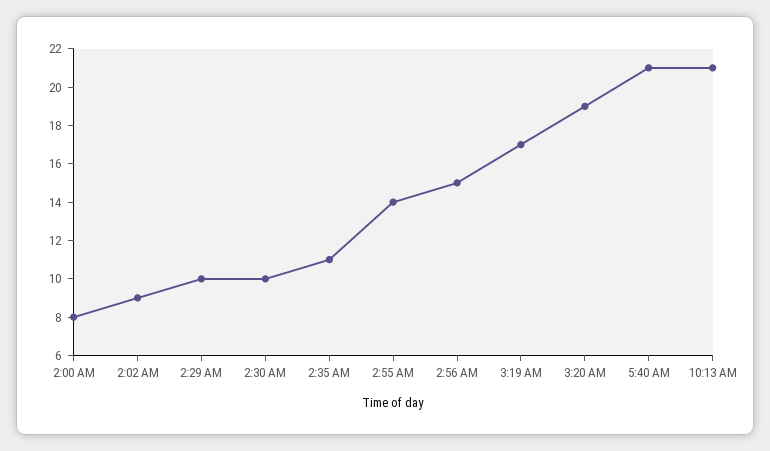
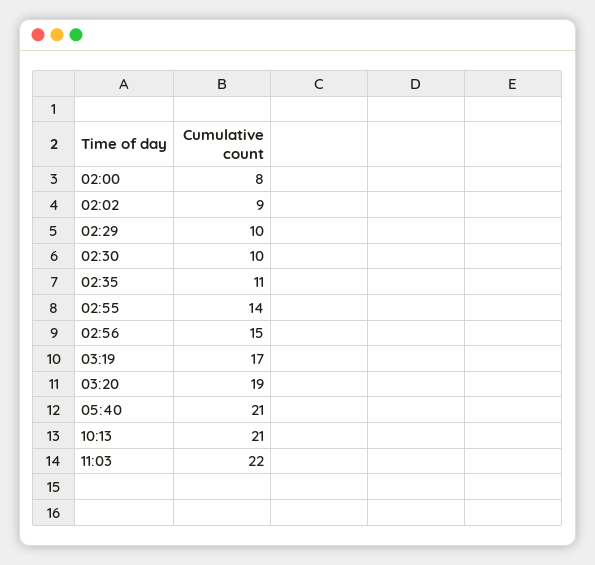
11:03: none -> 22

